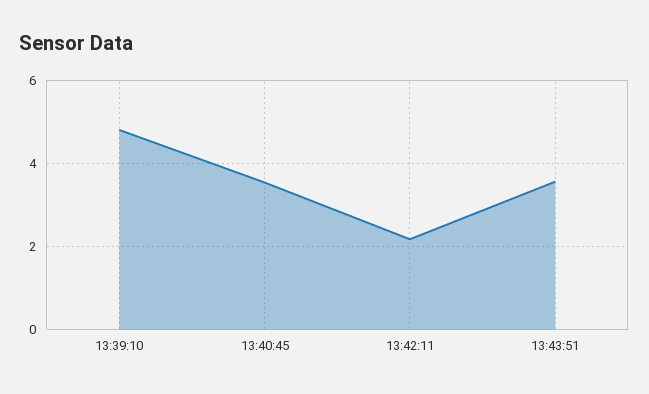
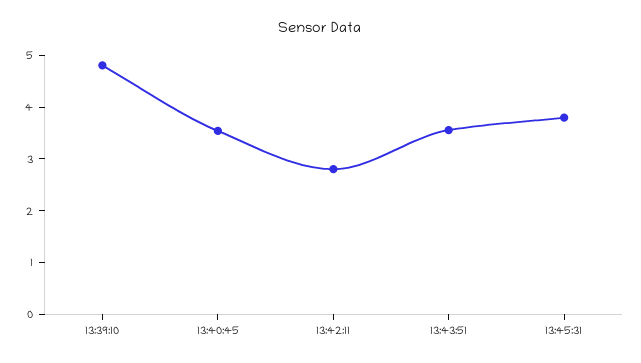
13:42:11: 2.2 -> 2.8
13:45:31: none -> 3.8

